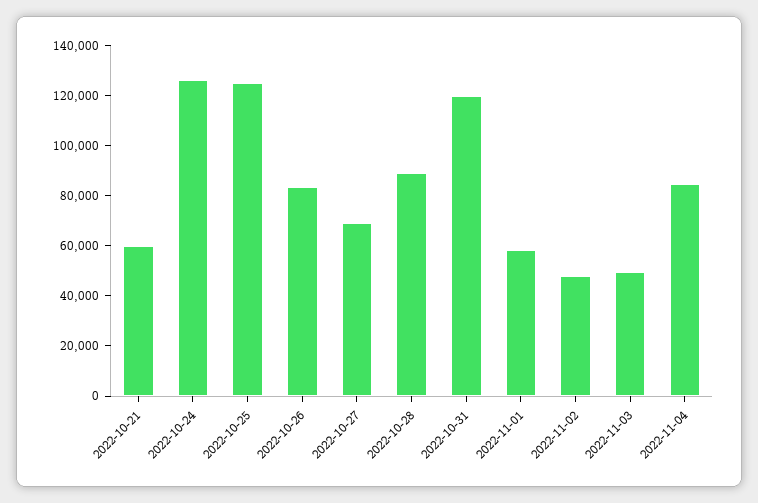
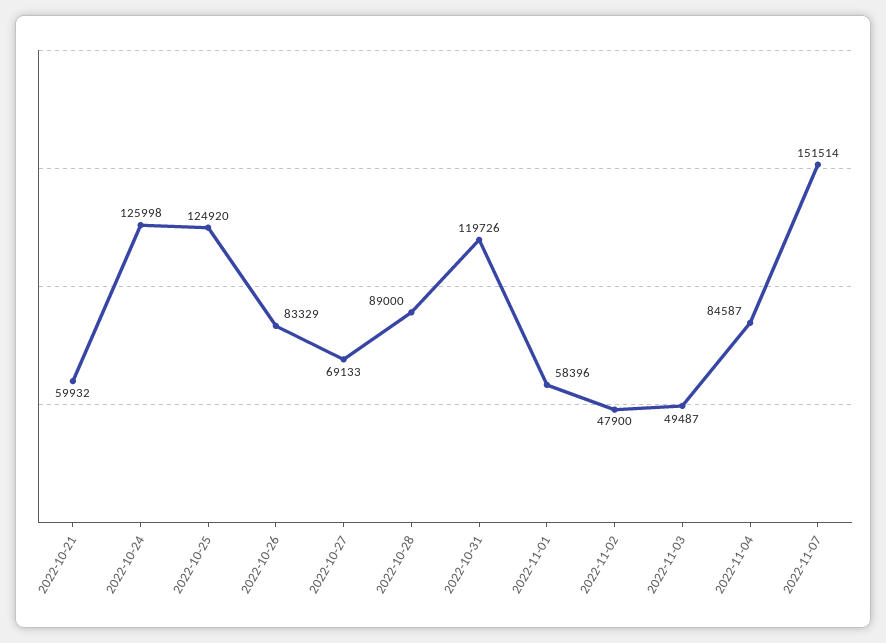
2022-11-07: none -> 151514

